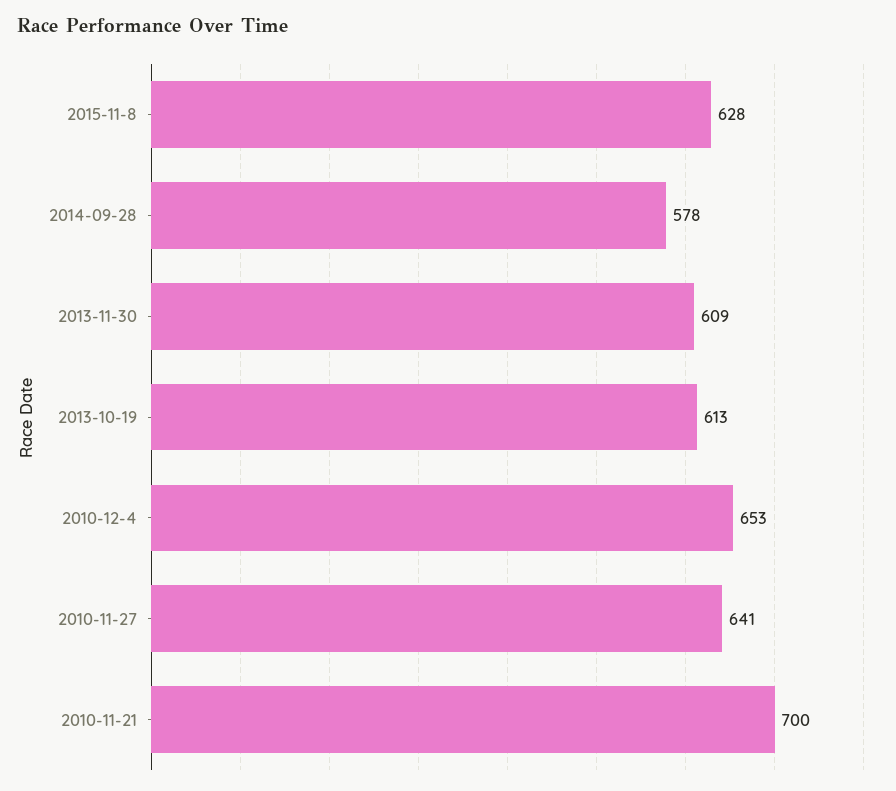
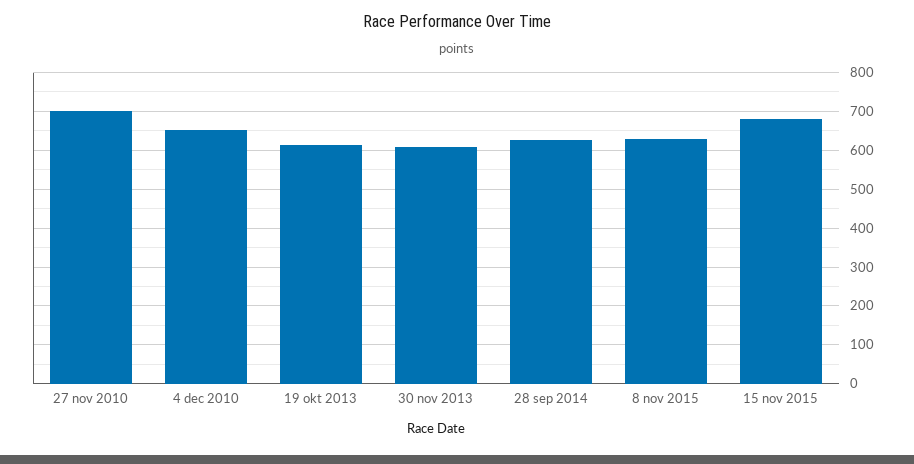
2014-09-28: 578 -> 620
2010-11-27: 641 -> 700
2010-11-21: 700 -> none
15 nov 2015: none -> 680

